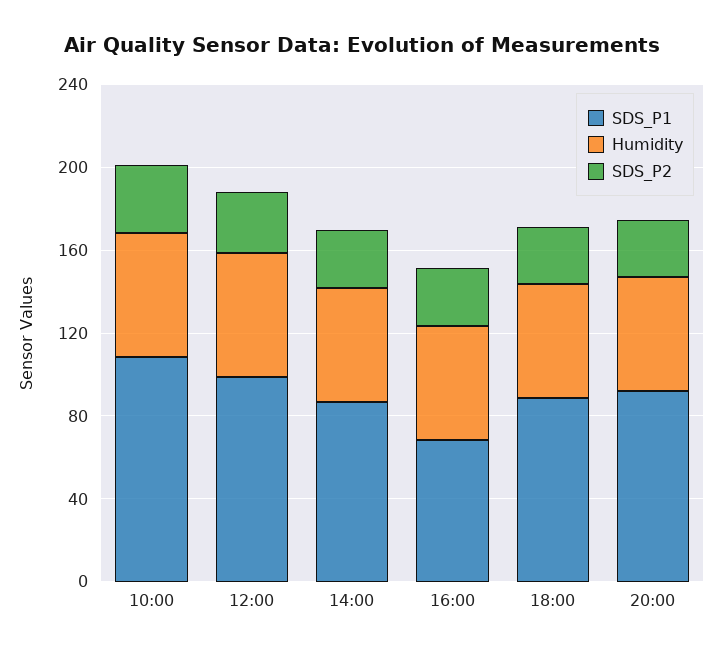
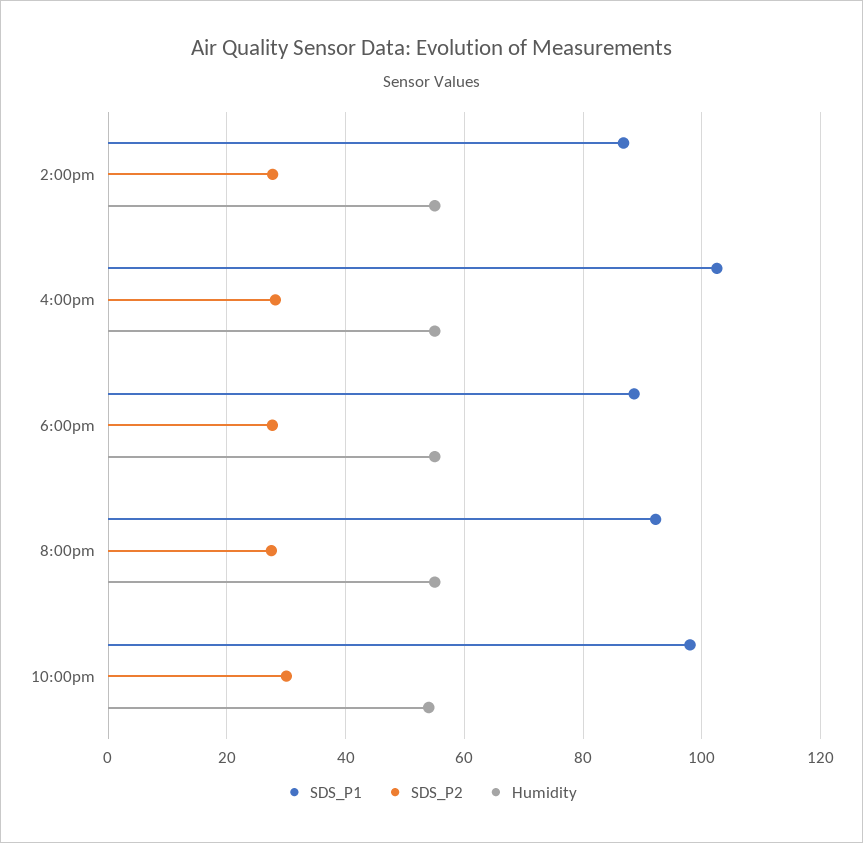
SDS_P1, 10:00: 110 -> none
Humidity, 10:00: 60 -> none
SDS_P2, 10:00: 30 -> none
SDS_P1, 12:00: 100 -> none
Humidity, 12:00: 60 -> none
SDS_P2, 12:00: 30 -> none
SDS_P1, 16:00: 70 -> 102
SDS_P1, 10:00pm: none -> 98
SDS_P2, 10:00pm: none -> 30
Humidity, 10:00pm: none -> 54

